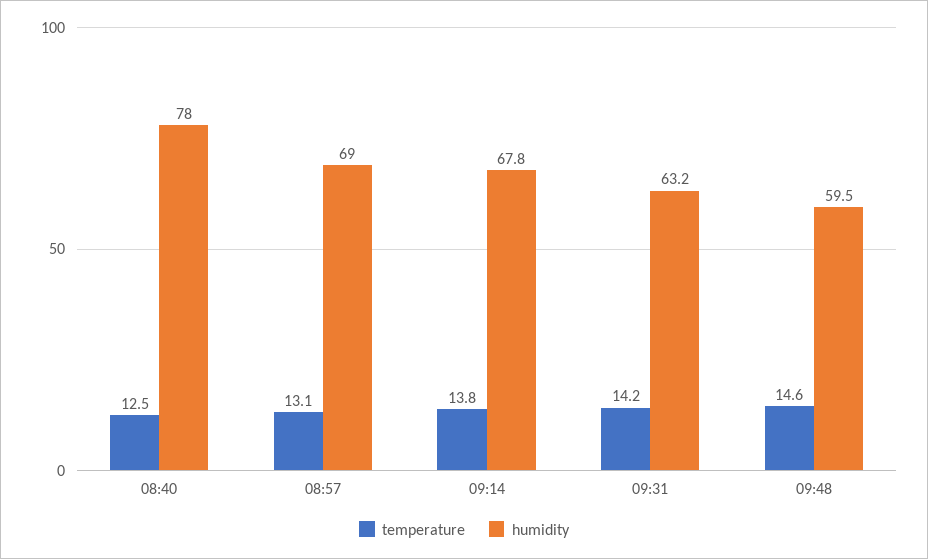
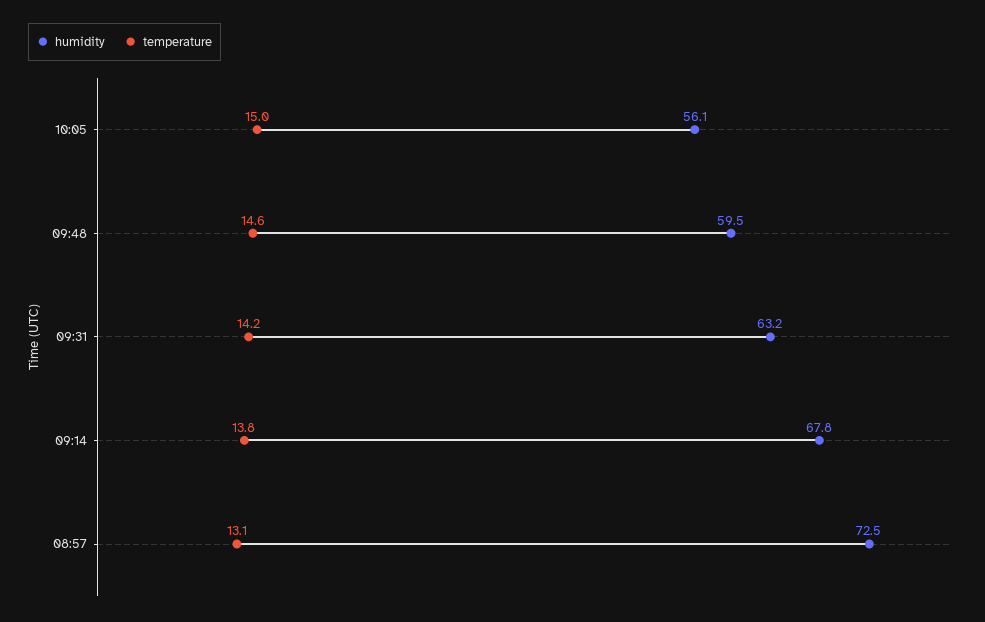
temperature, 08:40: 12.5 -> none
humidity, 08:40: 78 -> none
humidity, 08:57: 69 -> 72.5
humidity, 10:05: none -> 56.1
temperature, 10:05: none -> 15

